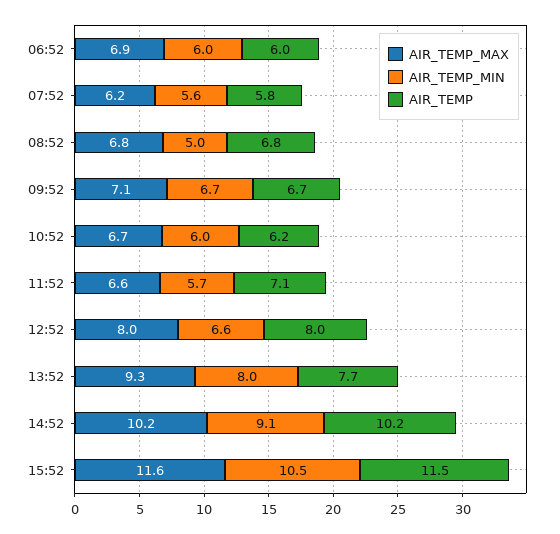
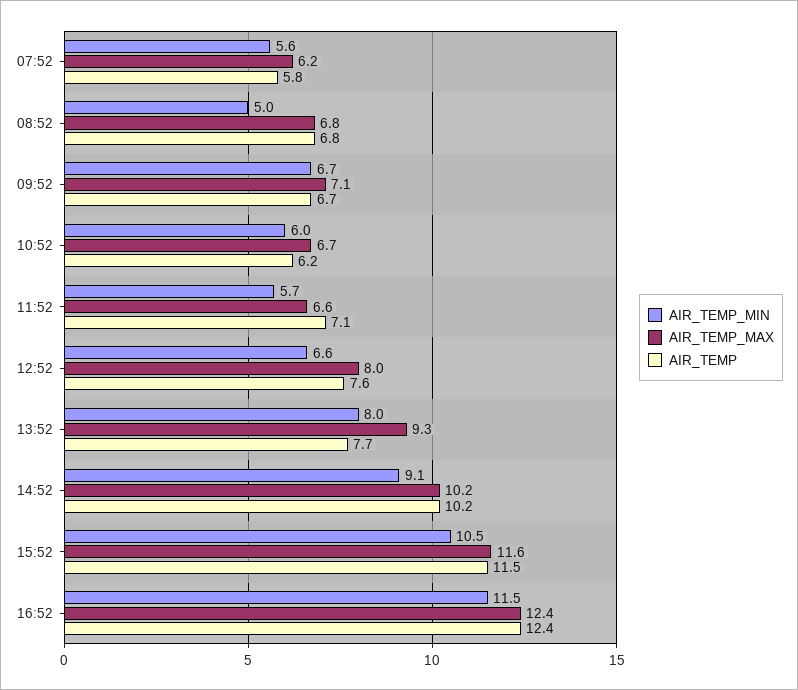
AIR_TEMP_MAX, 06:52: 6.9 -> none
AIR_TEMP_MIN, 06:52: 6 -> none
AIR_TEMP, 06:52: 6 -> none
AIR_TEMP, 12:52: 8 -> 7.6
AIR_TEMP_MIN, 16:52: none -> 11.5
AIR_TEMP_MAX, 16:52: none -> 12.4
AIR_TEMP, 16:52: none -> 12.4

